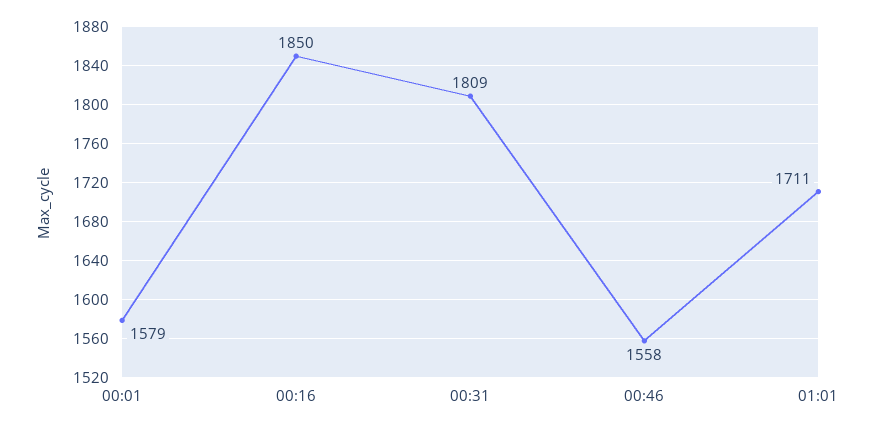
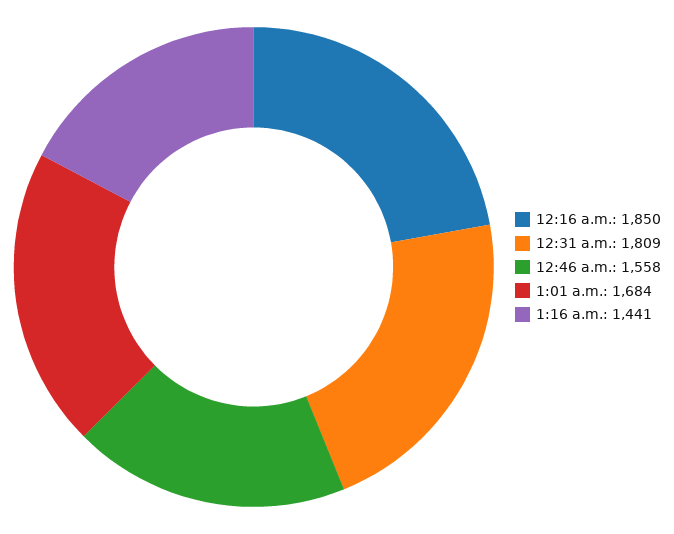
00:01: 1579 -> none
01:01: 1711 -> 1684
1:16 a.m.: none -> 1441

